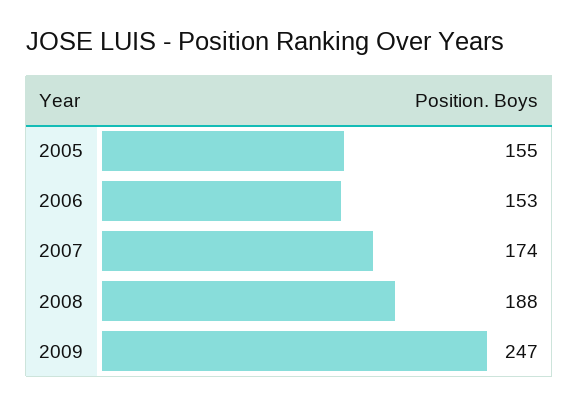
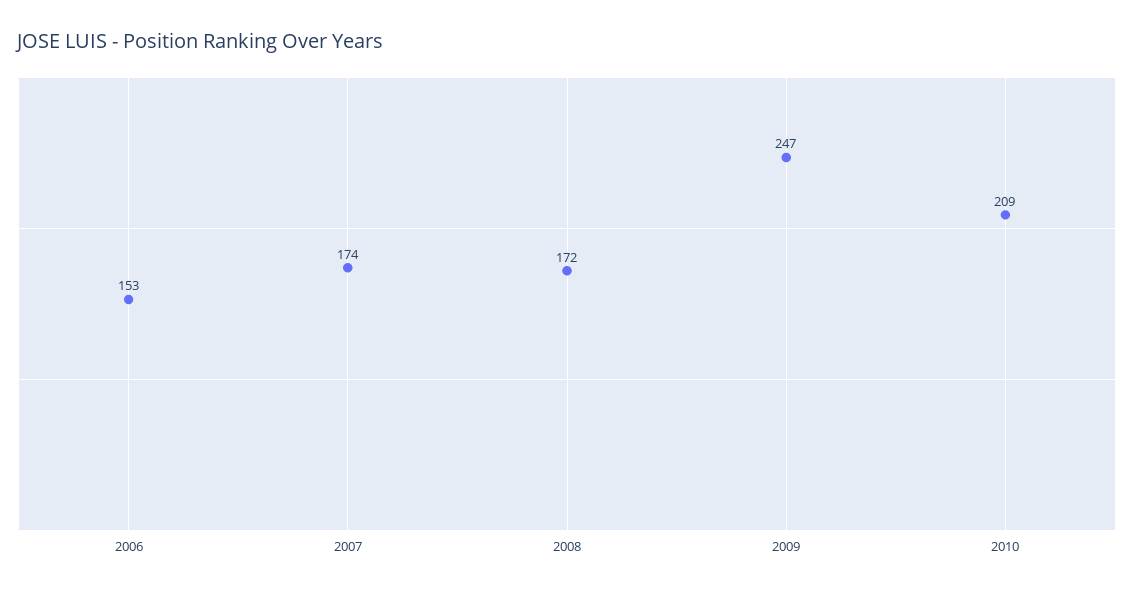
2005: 155 -> none
2008: 188 -> 172
2010: none -> 209

